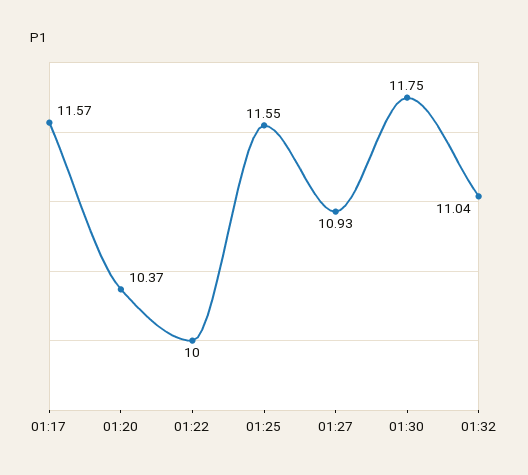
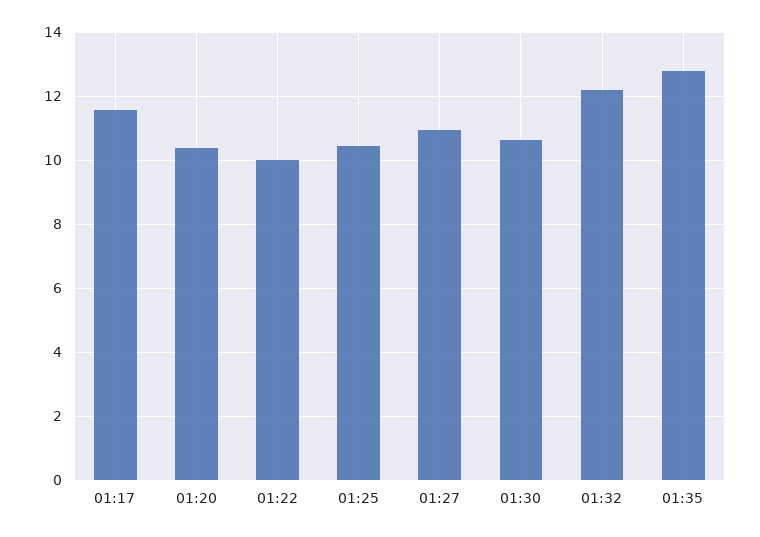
01:25: 11.55 -> 10.4
01:30: 11.75 -> 10.6
01:32: 11.04 -> 12.2
01:35: none -> 12.8

